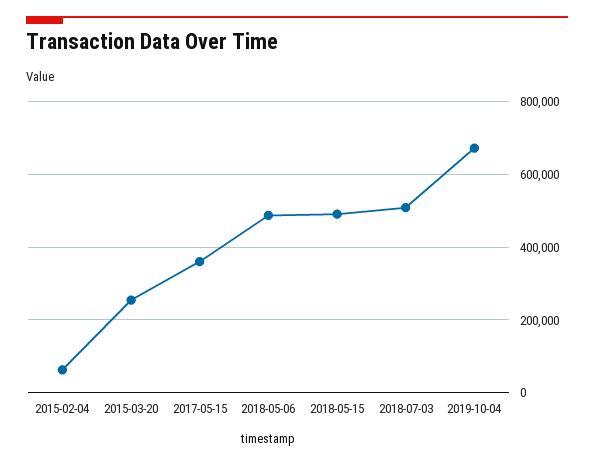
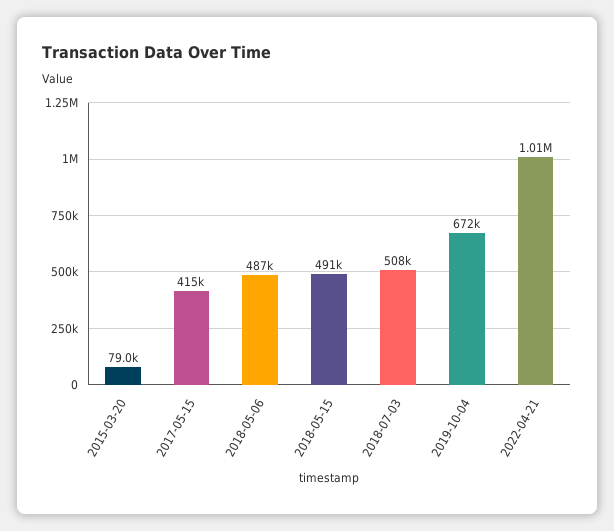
2015-02-04: 60000 -> none
2015-03-20: 260000 -> 79000
2017-05-15: 360000 -> 415000
2022-04-21: none -> 1010000

